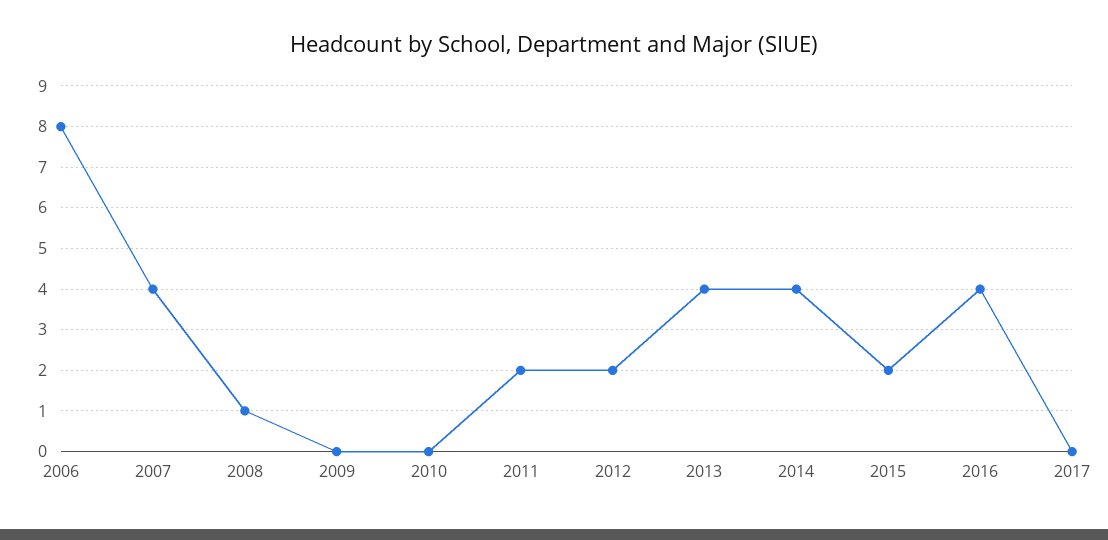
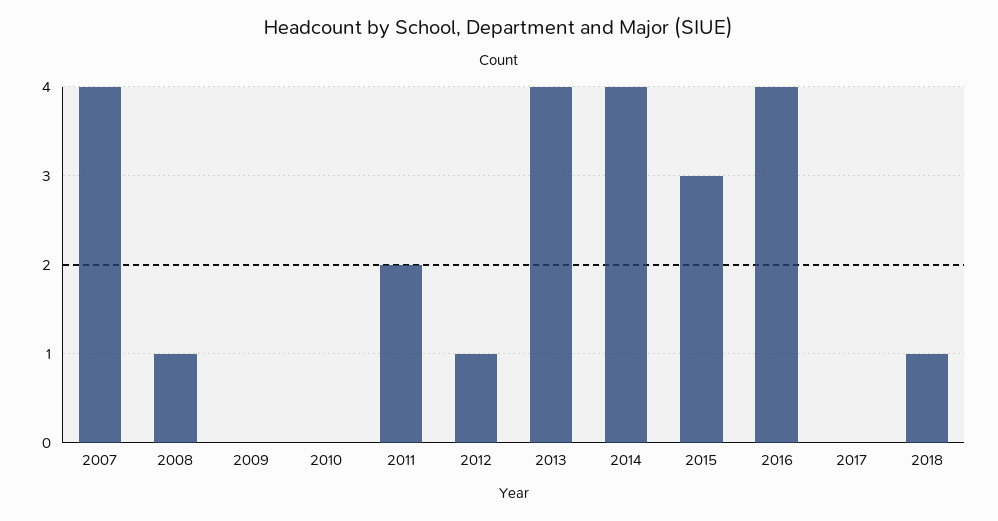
2006: 8 -> none
2012: 2 -> 1
2015: 2 -> 3
2018: none -> 1

